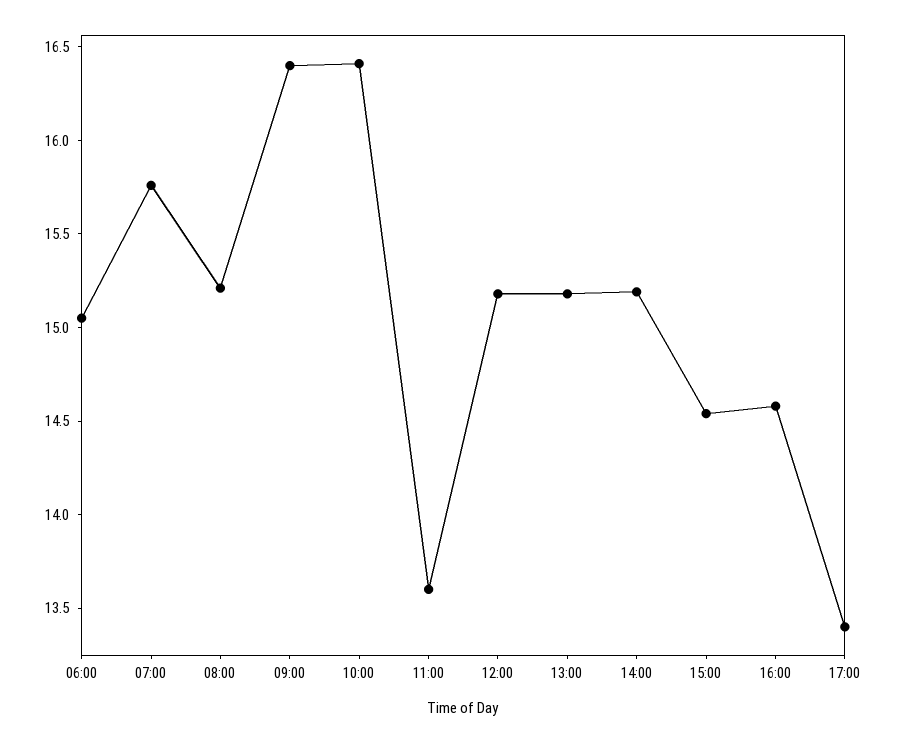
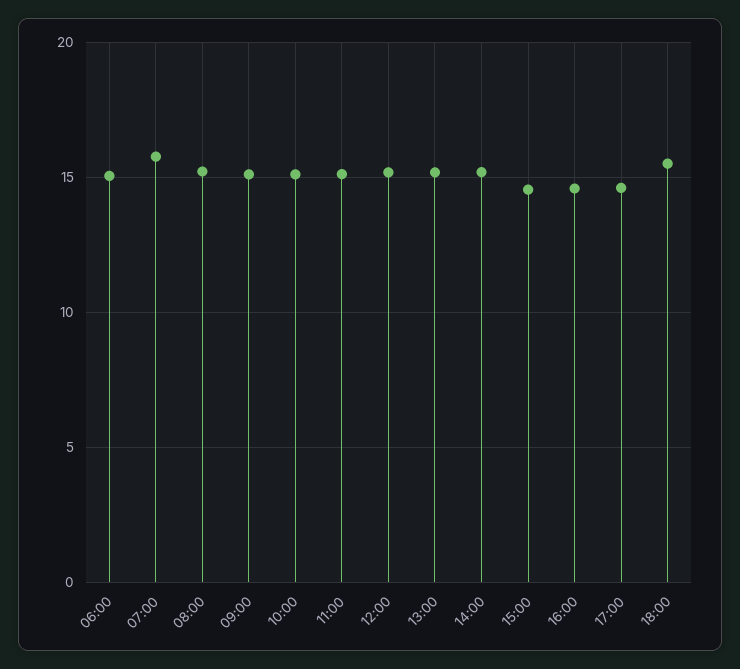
09:00: 16.4 -> 15
10:00: 16.4 -> 15
11:00: 13.6 -> 15
17:00: 13.4 -> 14.5
18:00: none -> 15.5

